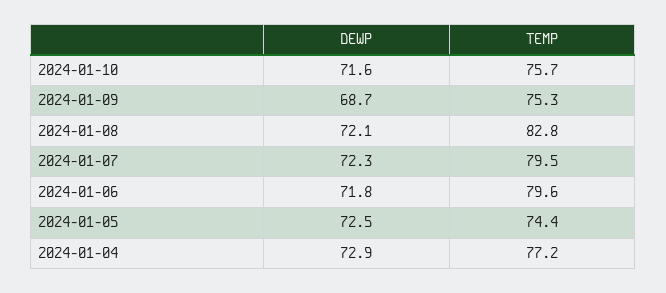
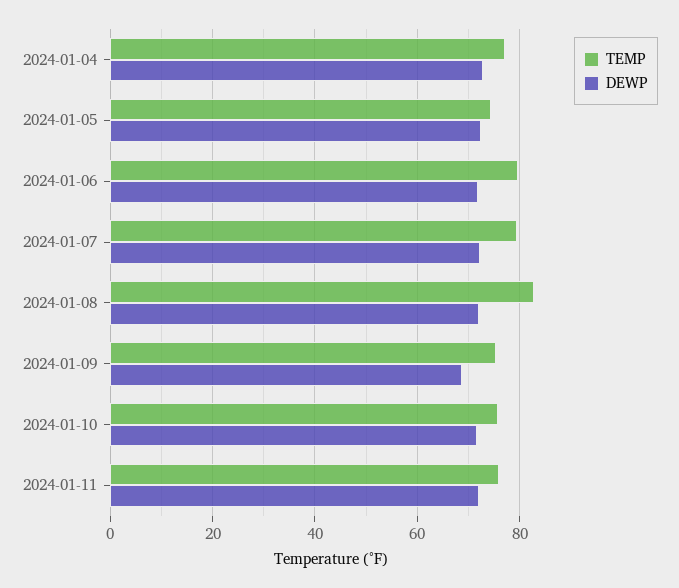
TEMP, 2024-01-11: none -> 76
DEWP, 2024-01-11: none -> 72

